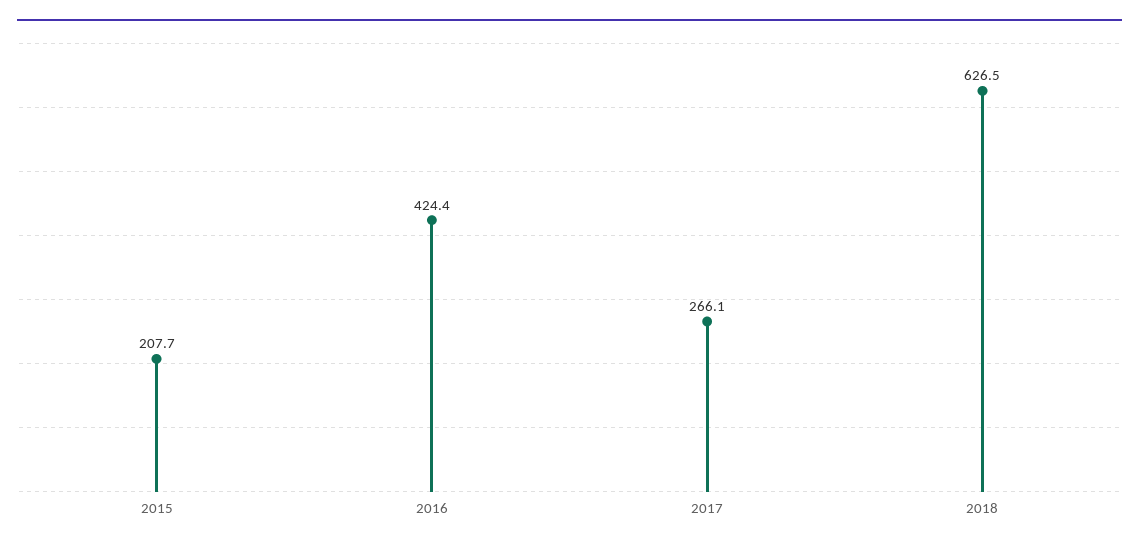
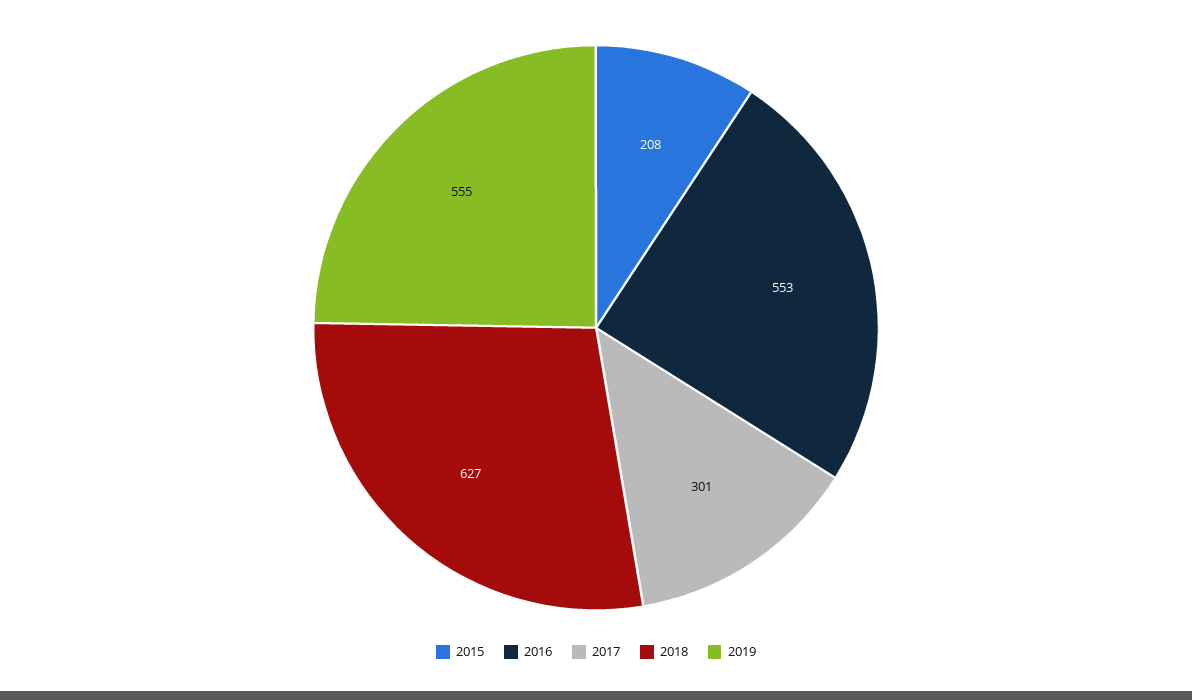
2016: 424.4 -> 553
2017: 266.1 -> 301
2019: none -> 555

